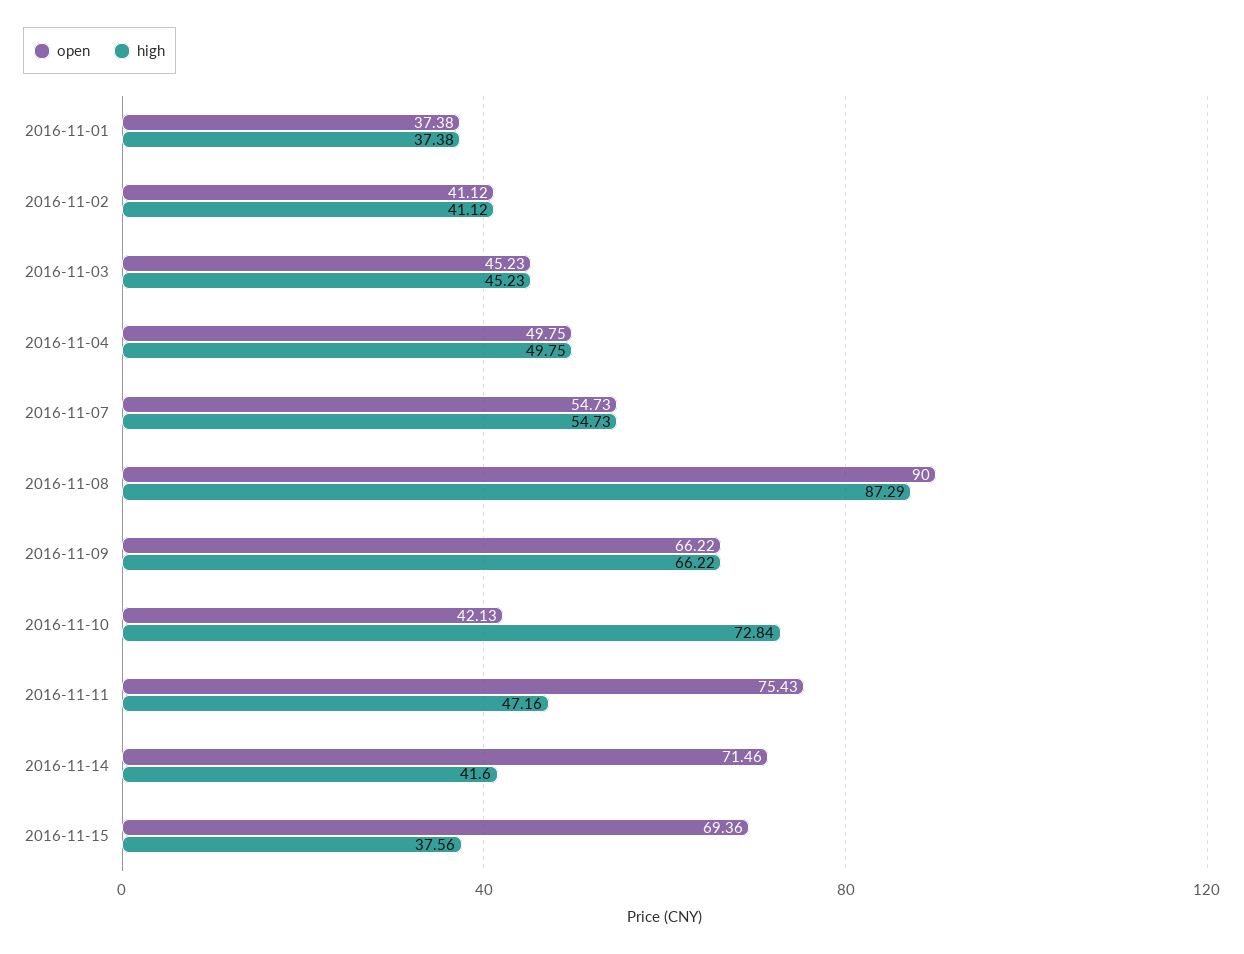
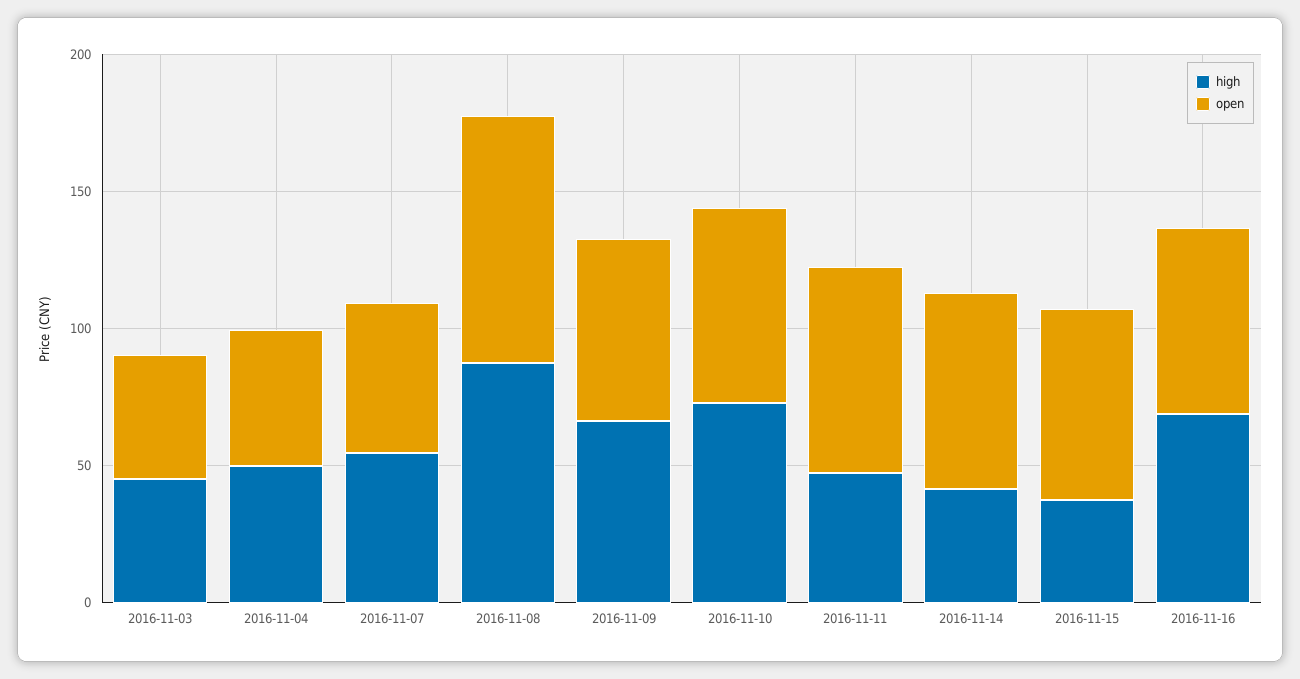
open, 2016-11-01: 37.38 -> none
high, 2016-11-01: 37.38 -> none
open, 2016-11-02: 41.12 -> none
high, 2016-11-02: 41.12 -> none
open, 2016-11-10: 42.13 -> 70
high, 2016-11-16: none -> 70
open, 2016-11-16: none -> 70

